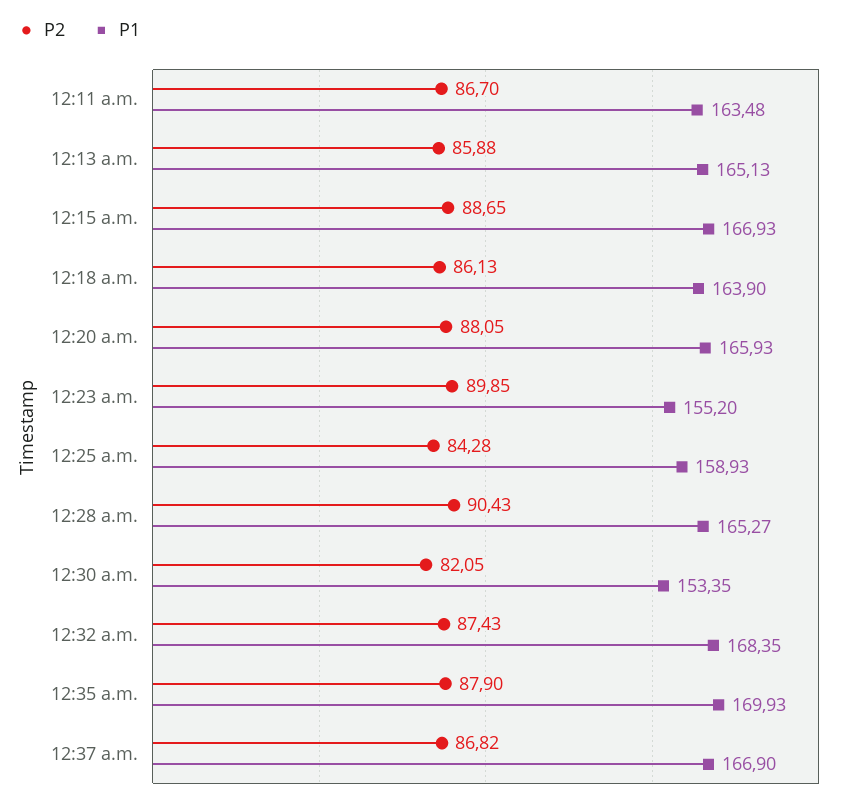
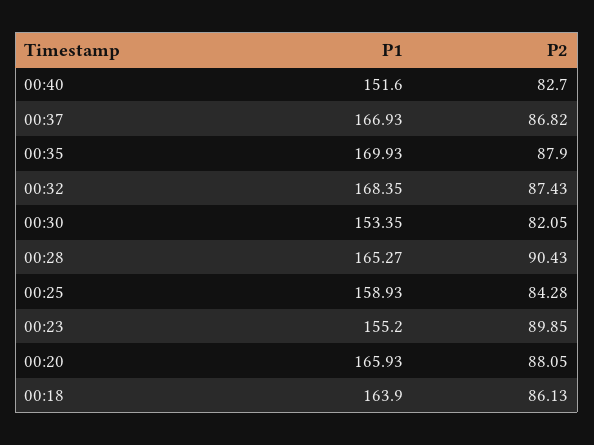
P2, 12:11 a.m.: 86.7 -> none
P1, 12:11 a.m.: 163.48 -> none
P2, 12:13 a.m.: 85.88 -> none
P1, 12:13 a.m.: 165.13 -> none
P2, 12:15 a.m.: 88.65 -> none
P1, 12:15 a.m.: 166.93 -> none
P1, 12:37 a.m.: 166.9 -> 166.93
P1, 00:40: none -> 151.6
P2, 00:40: none -> 82.7

